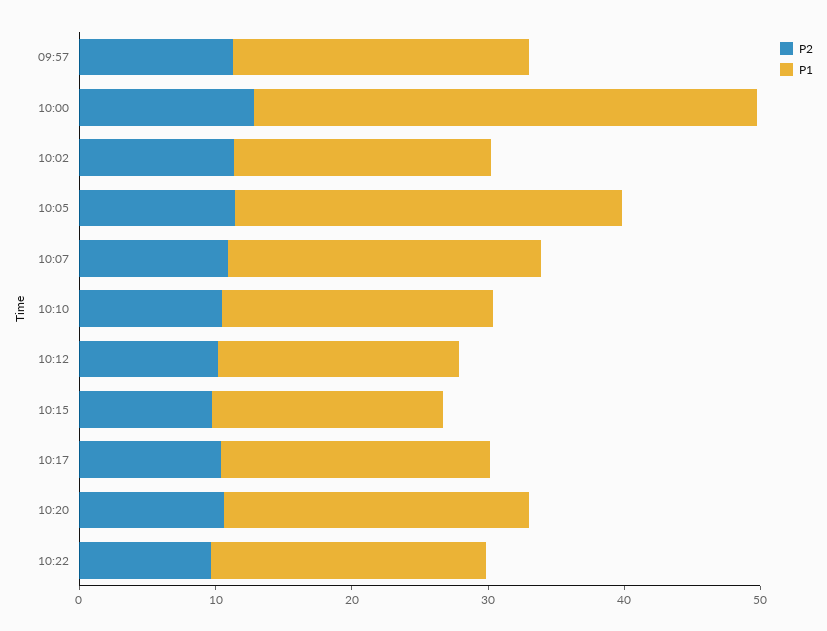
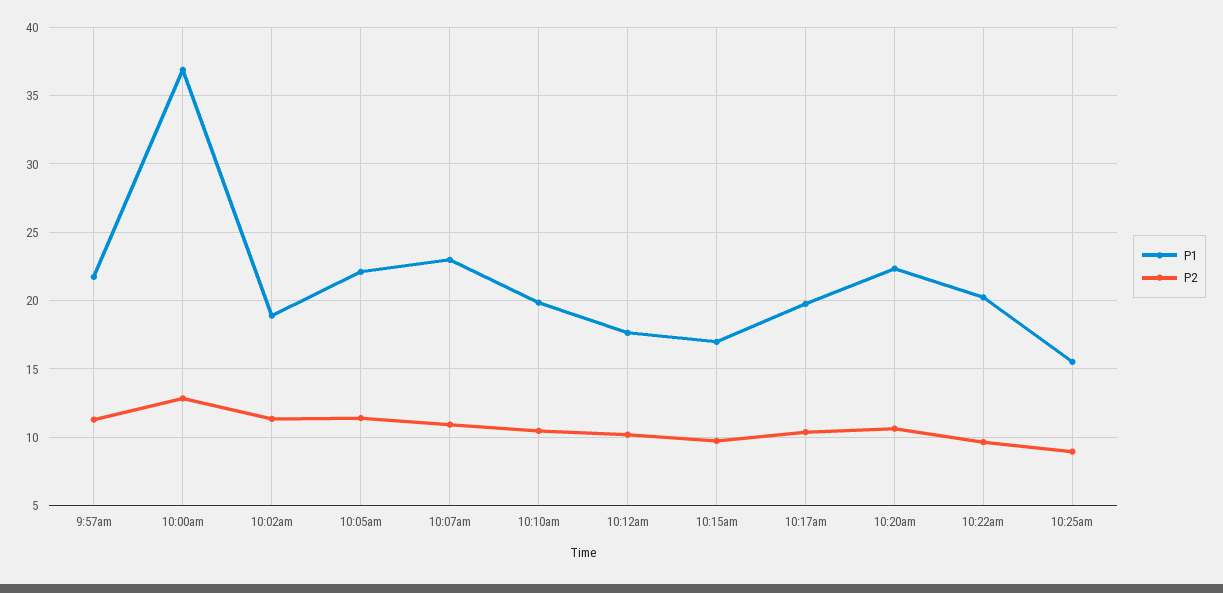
P1, 10:05: 28 -> 22
P1, 10:25am: none -> 15.5
P2, 10:25am: none -> 9

